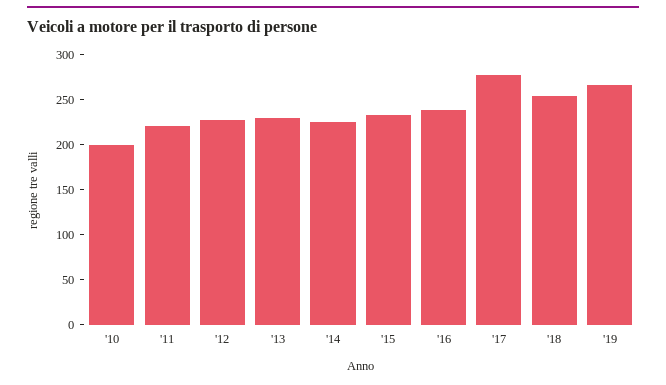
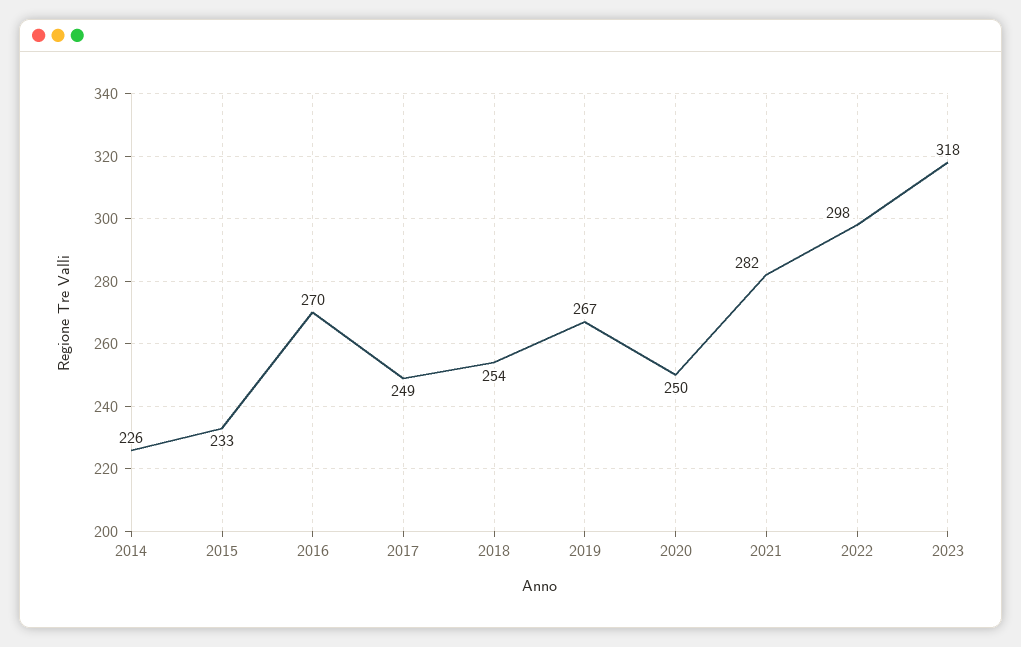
'10: 200 -> none
'11: 220 -> none
'12: 230 -> none
'13: 230 -> none
'16: 240 -> 270
'17: 280 -> 249
2020: none -> 250
2021: none -> 282
2022: none -> 298
2023: none -> 318

